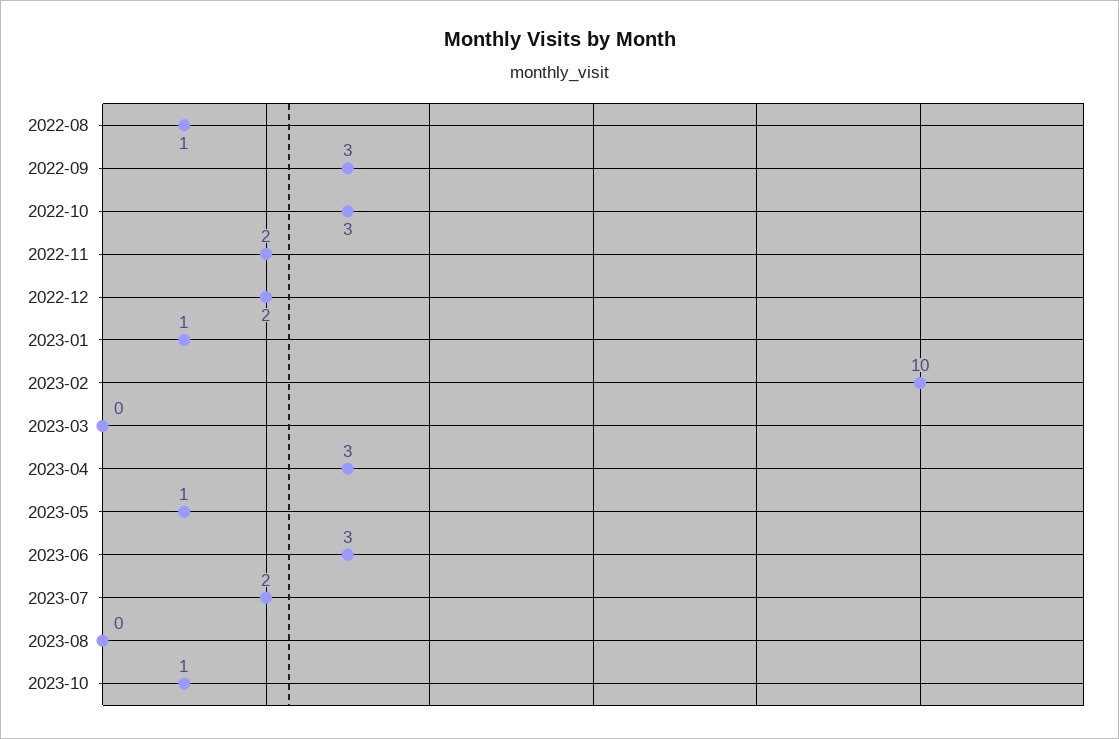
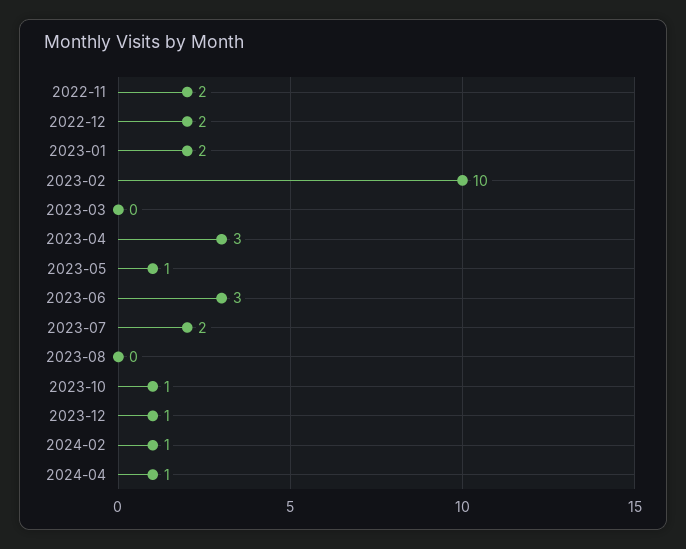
2022-08: 1 -> none
2022-09: 3 -> none
2022-10: 3 -> none
2023-01: 1 -> 2
2023-12: none -> 1
2024-02: none -> 1
2024-04: none -> 1

